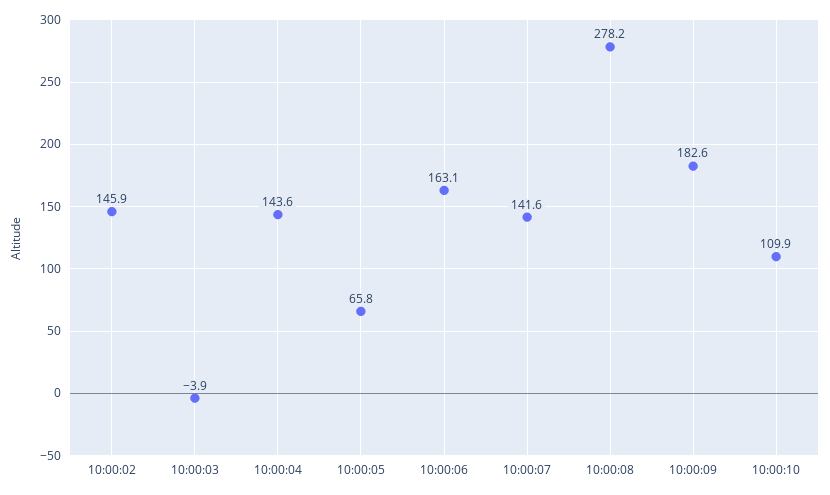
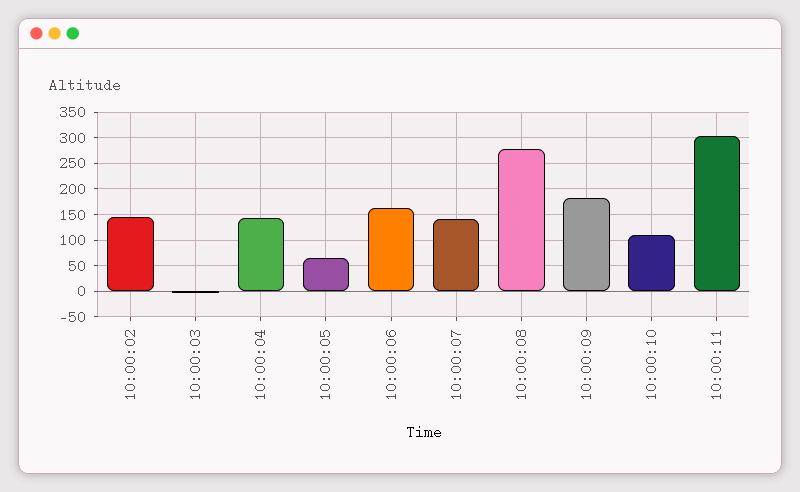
10:00:11: none -> 300

